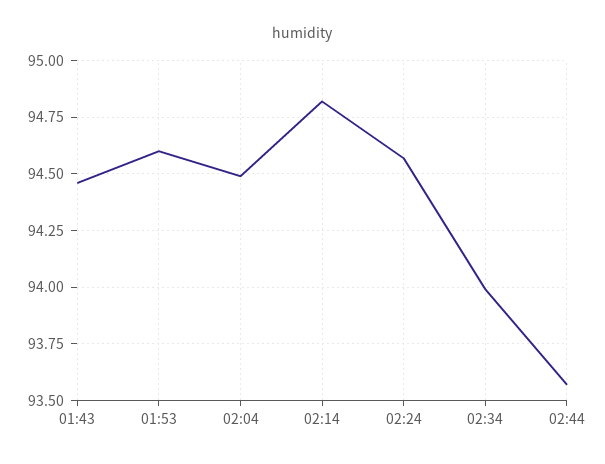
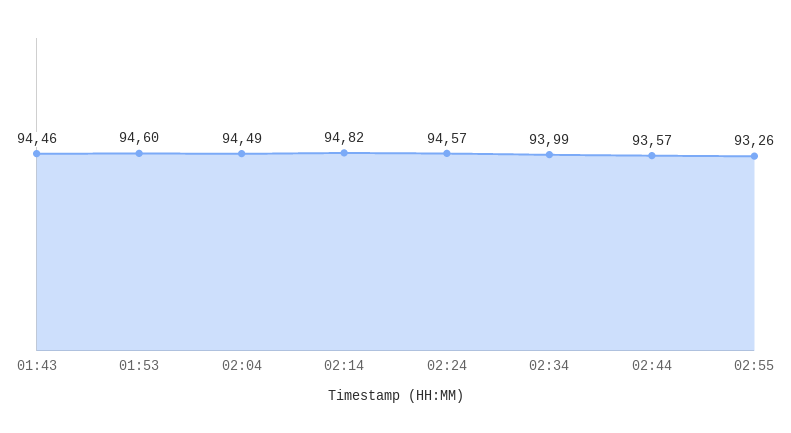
02:55: none -> 93.26

